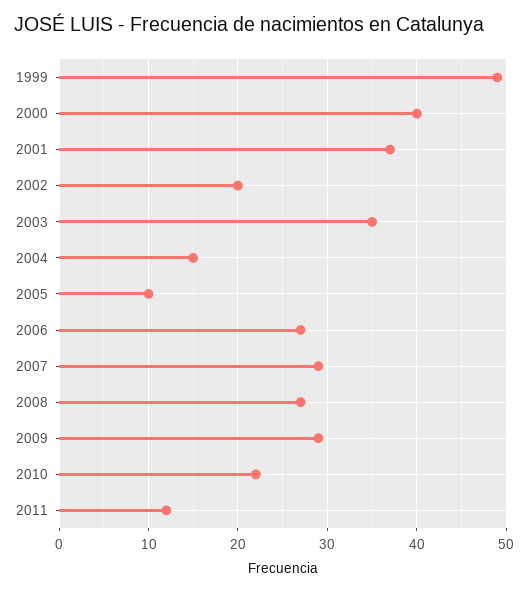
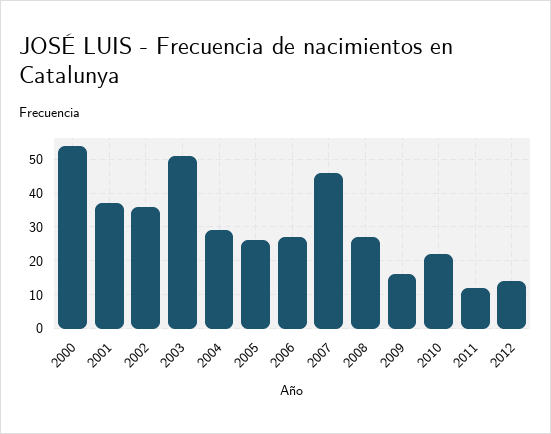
1999: 49 -> none
2000: 40 -> 55
2002: 20 -> 35
2003: 35 -> 50
2004: 15 -> 30
2005: 10 -> 25
2007: 29 -> 45
2009: 29 -> 15
2012: none -> 15

